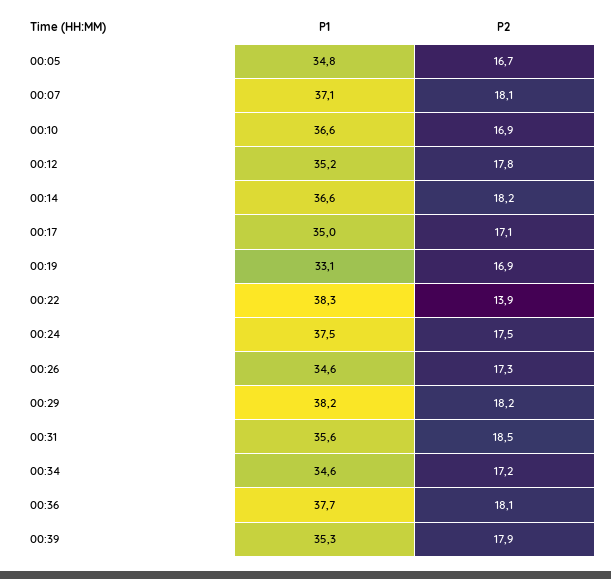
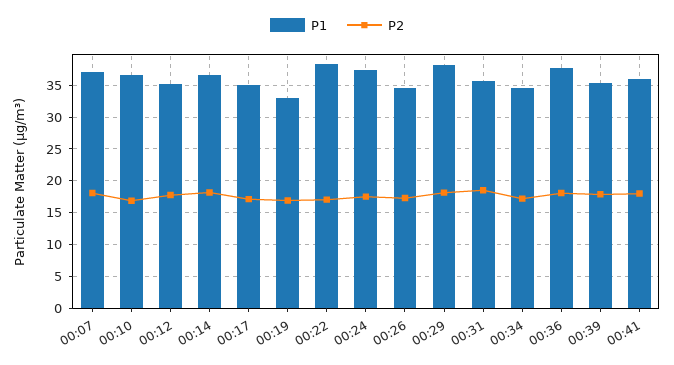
P1, 00:05: 34.8 -> none
P2, 00:05: 16.7 -> none
P2, 00:22: 13.9 -> 17
P1, 00:41: none -> 36
P2, 00:41: none -> 18

